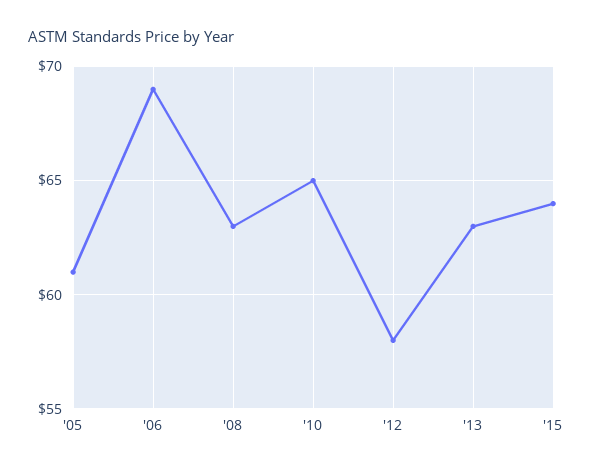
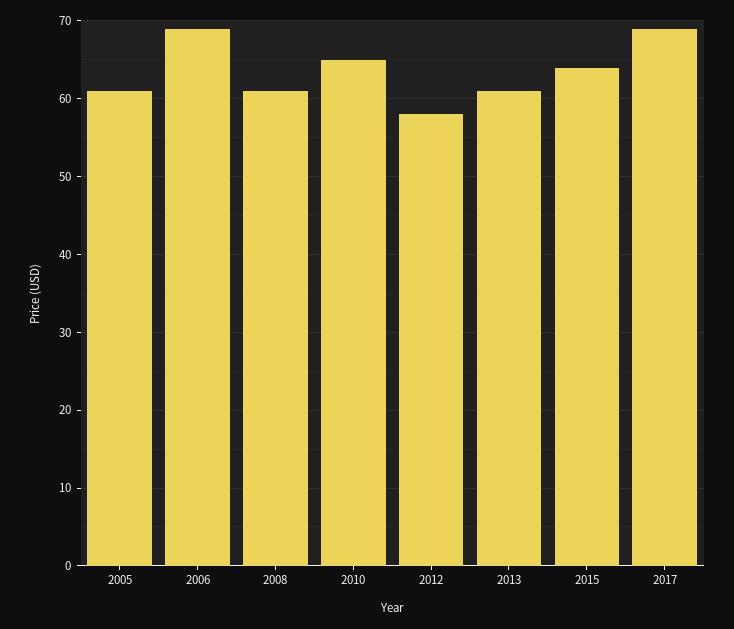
'08: 63 -> 61
'13: 63 -> 61
2017: none -> 69

